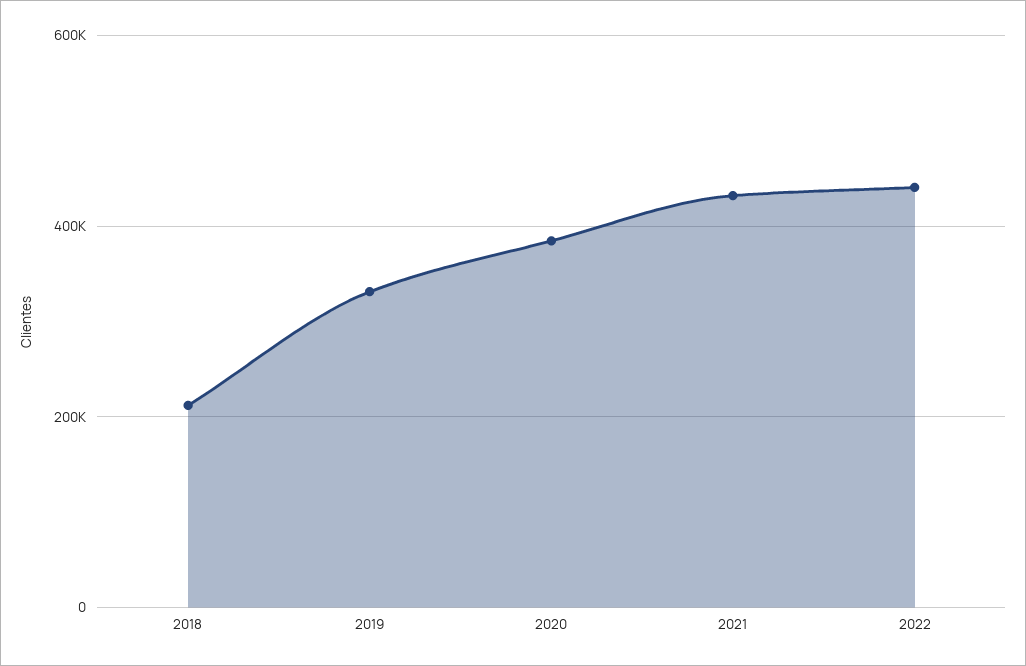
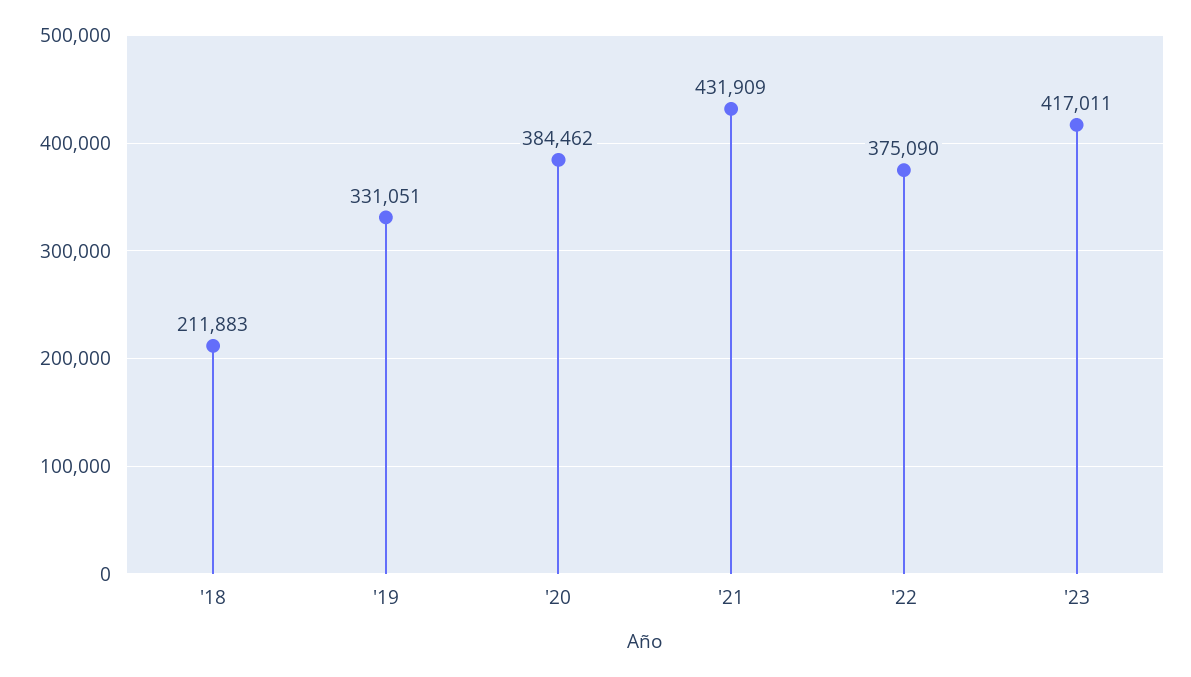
2022: 440000 -> 375090
'23: none -> 417011

